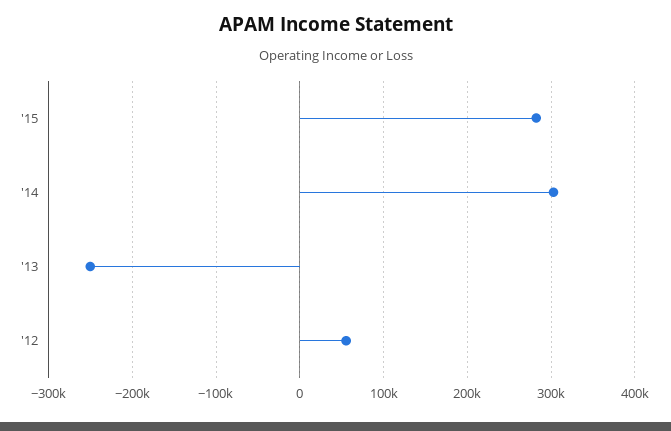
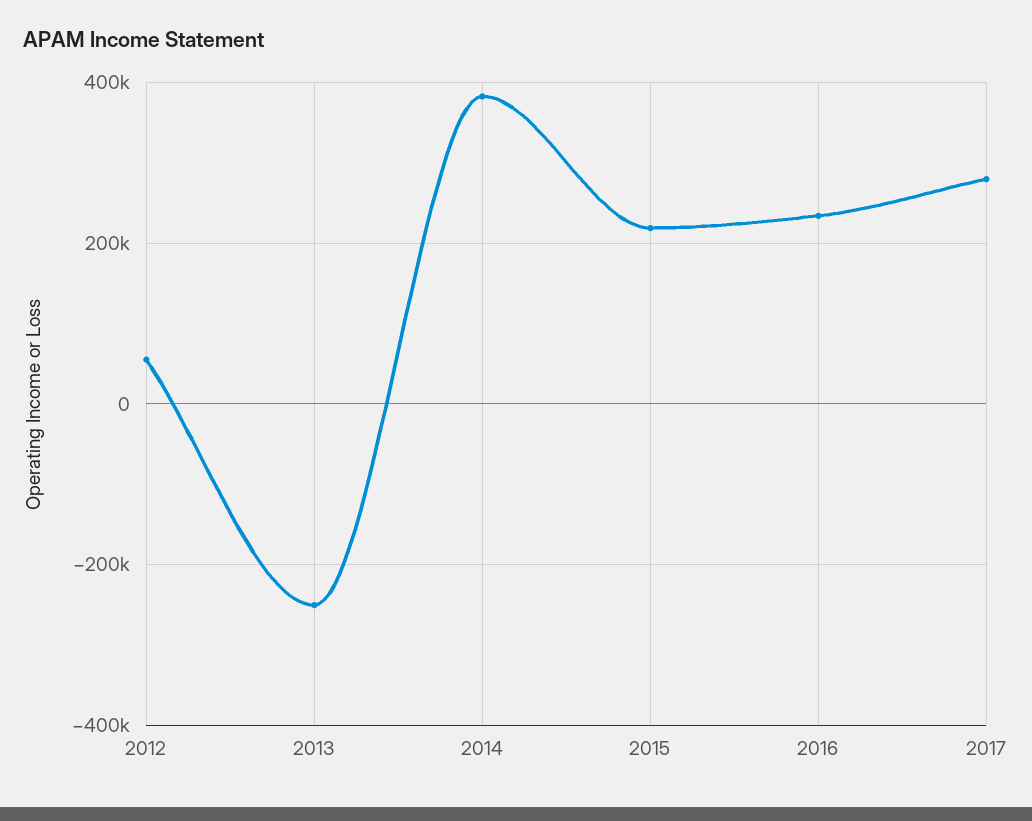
'15: 280000 -> 220000
'14: 300000 -> 380000
2016: none -> 240000
2017: none -> 280000

